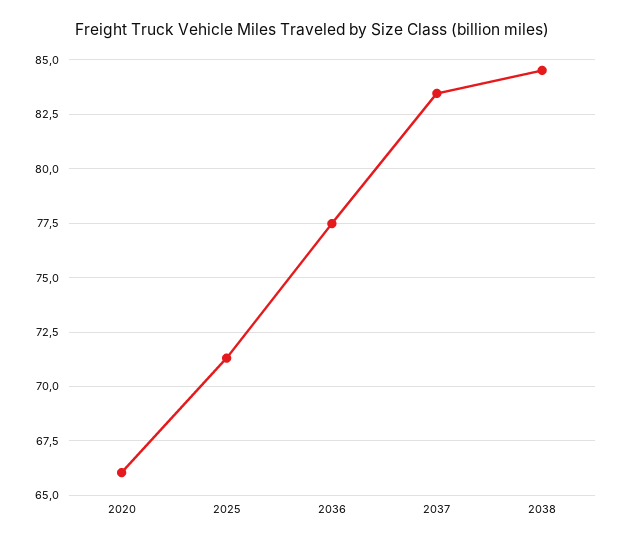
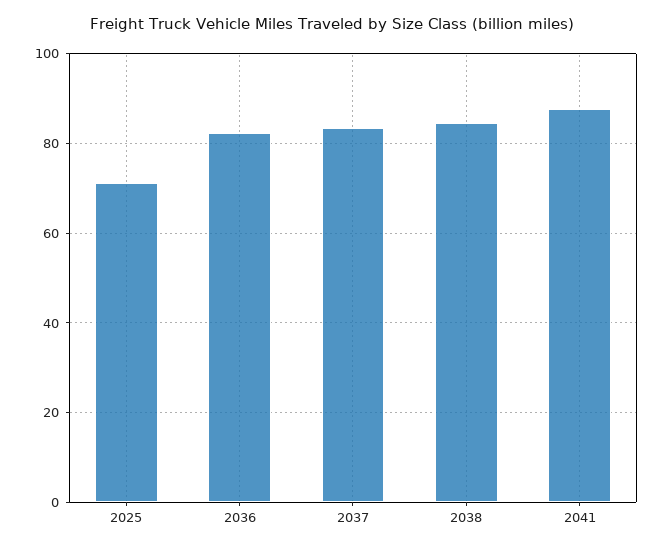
2020: 66 -> none
2036: 77.5 -> 82
2041: none -> 88

